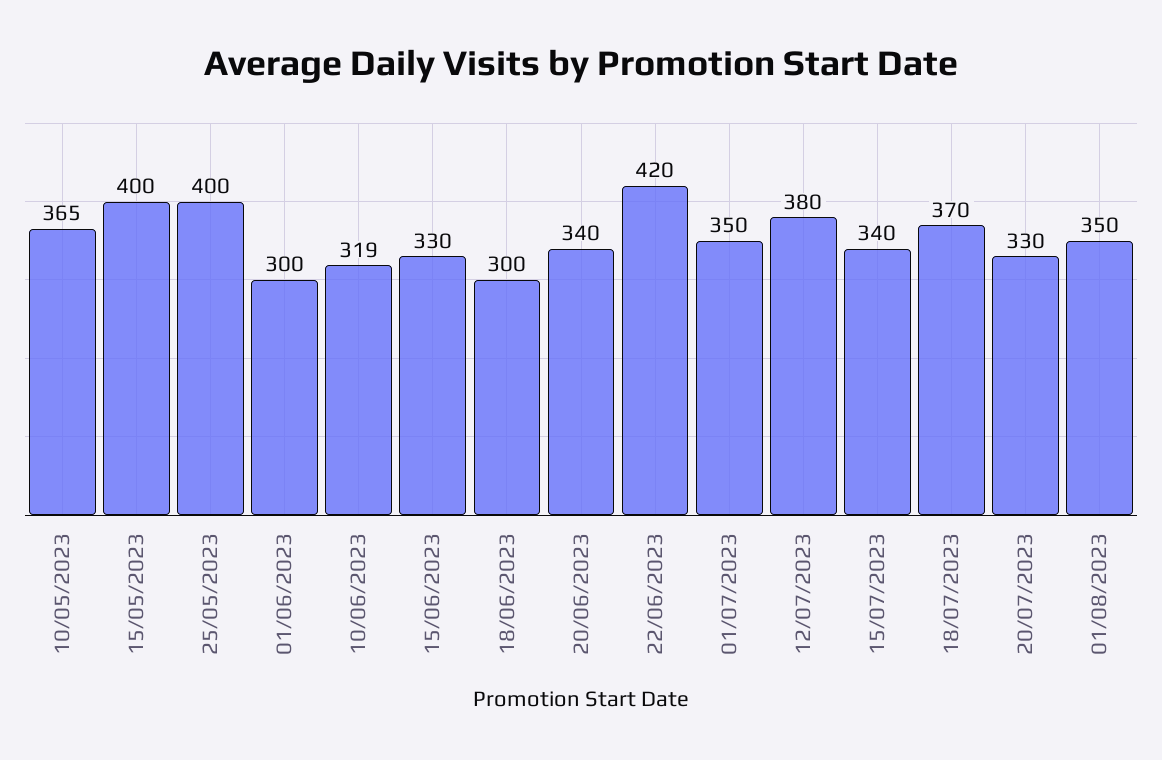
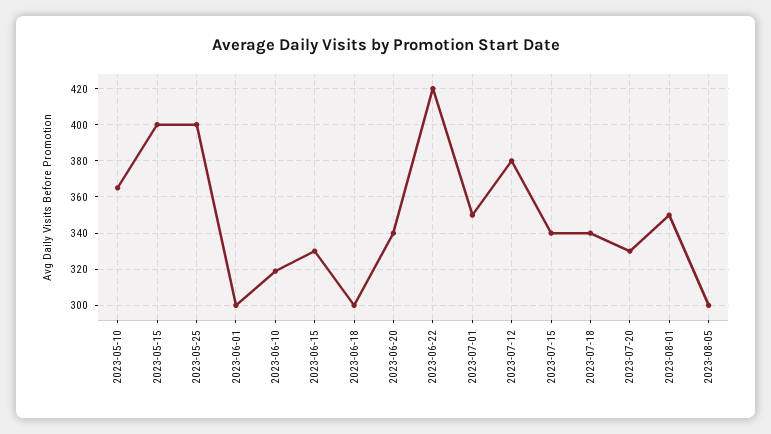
18/07/2023: 370 -> 340
2023-08-05: none -> 300

